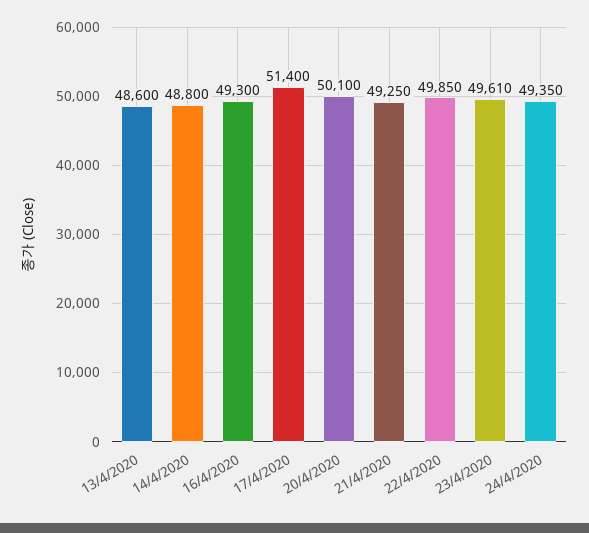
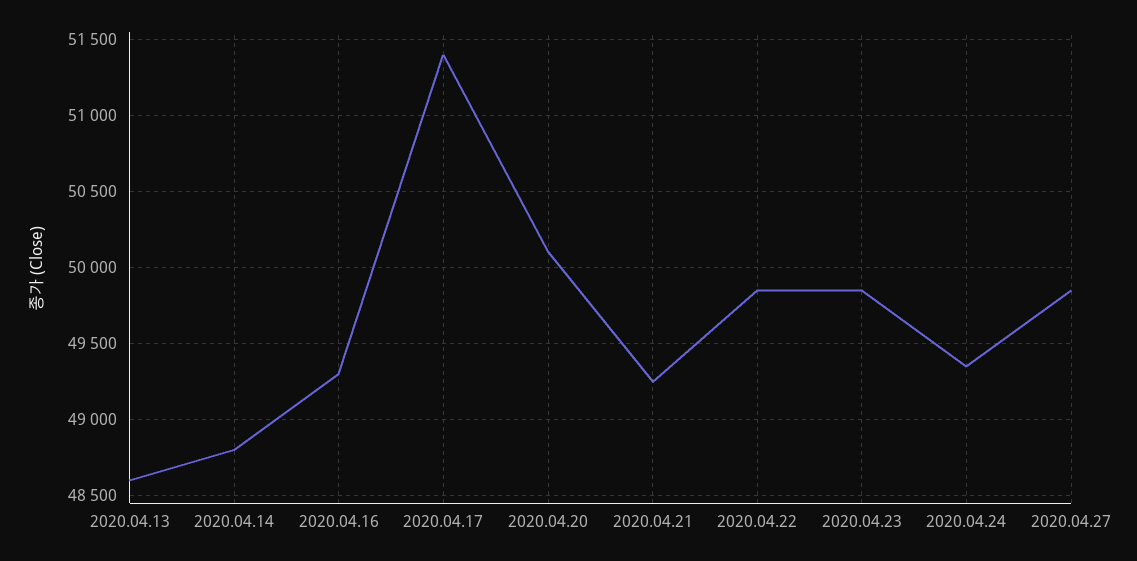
23/4/2020: 49610 -> 49850
2020.04.27: none -> 49850

